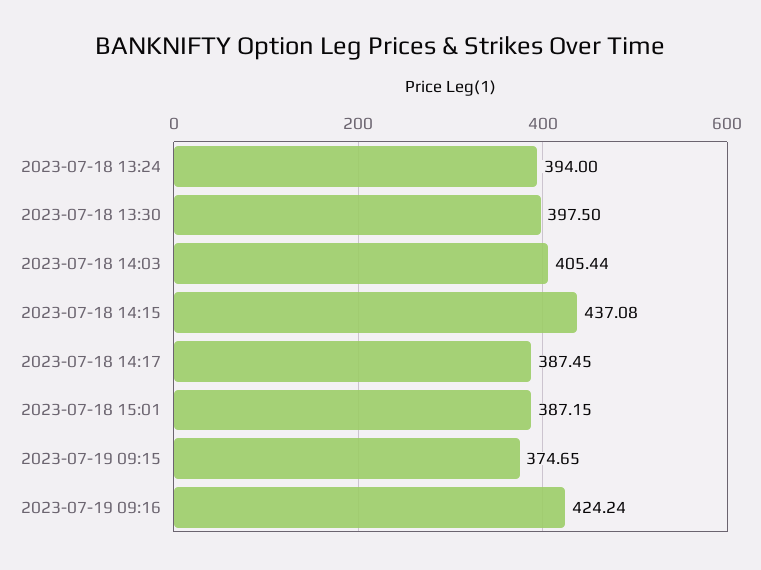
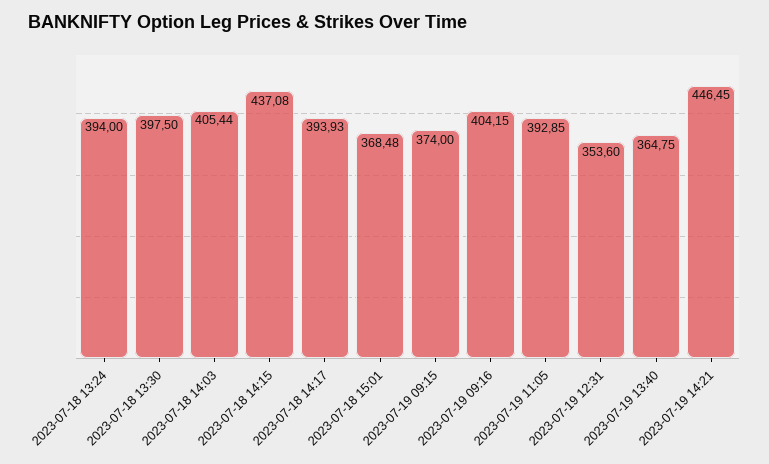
2023-07-18 14:17: 387.45 -> 393.93
2023-07-18 15:01: 387.15 -> 368.48
2023-07-19 09:15: 374.65 -> 374
2023-07-19 09:16: 424.24 -> 404.15
2023-07-19 11:05: none -> 392.85
2023-07-19 12:31: none -> 353.6
2023-07-19 13:40: none -> 364.75
2023-07-19 14:21: none -> 446.45

